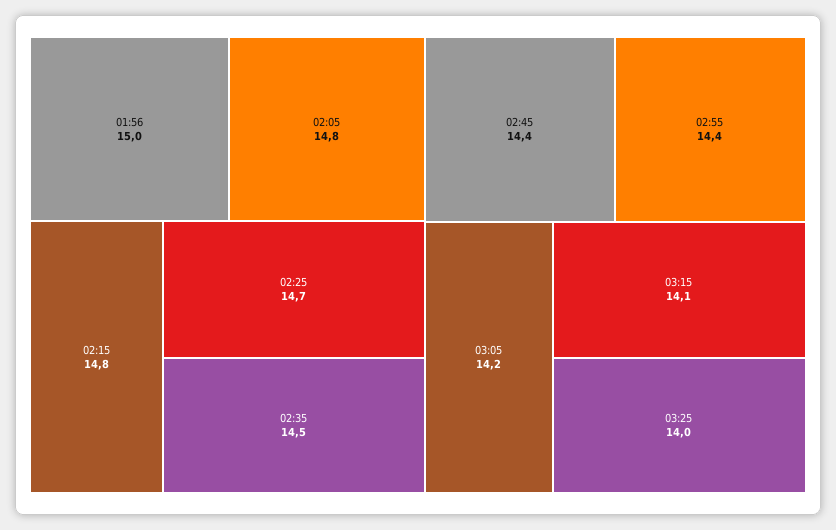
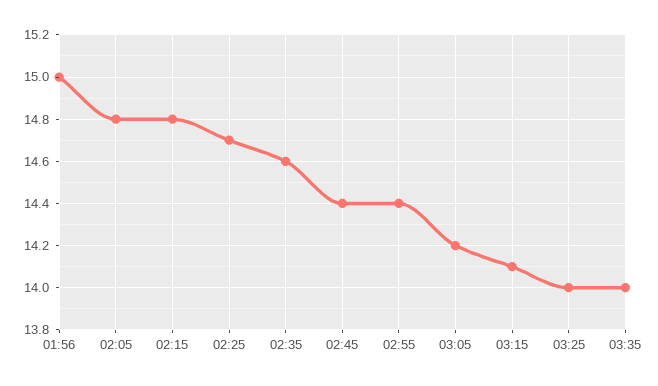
02:35: 14.5 -> 14.6
03:35: none -> 14

